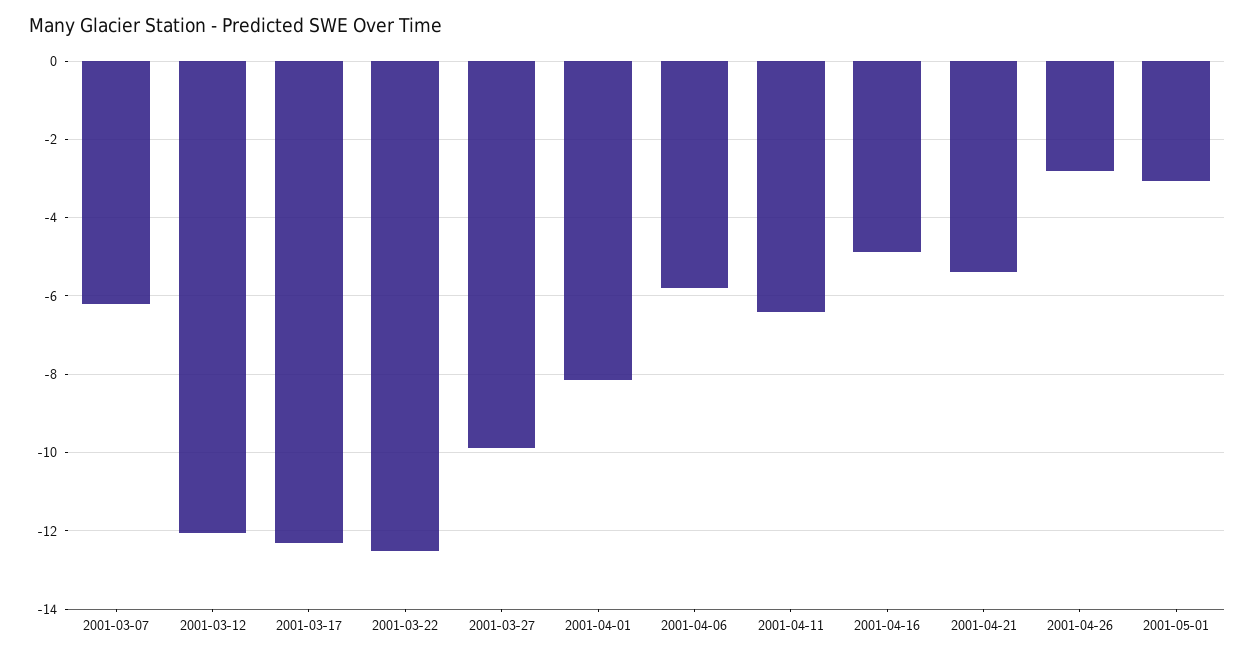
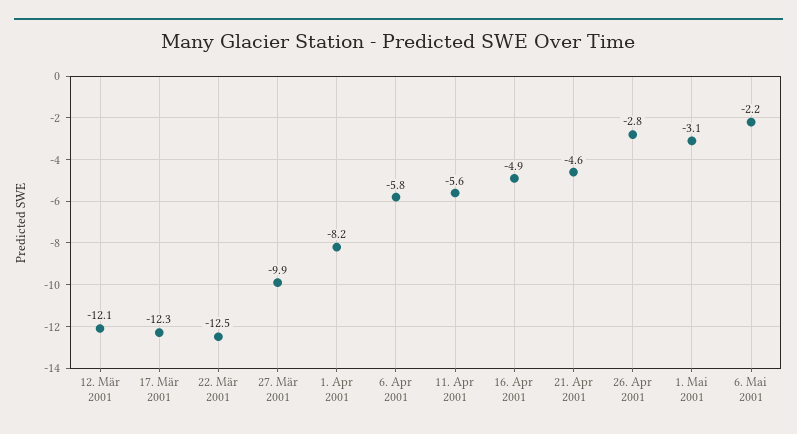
2001-03-07: -6.2 -> none
2001-04-11: -6.4 -> -5.6
2001-04-21: -5.4 -> -4.6
6. Mai 2001: none -> -2.2

